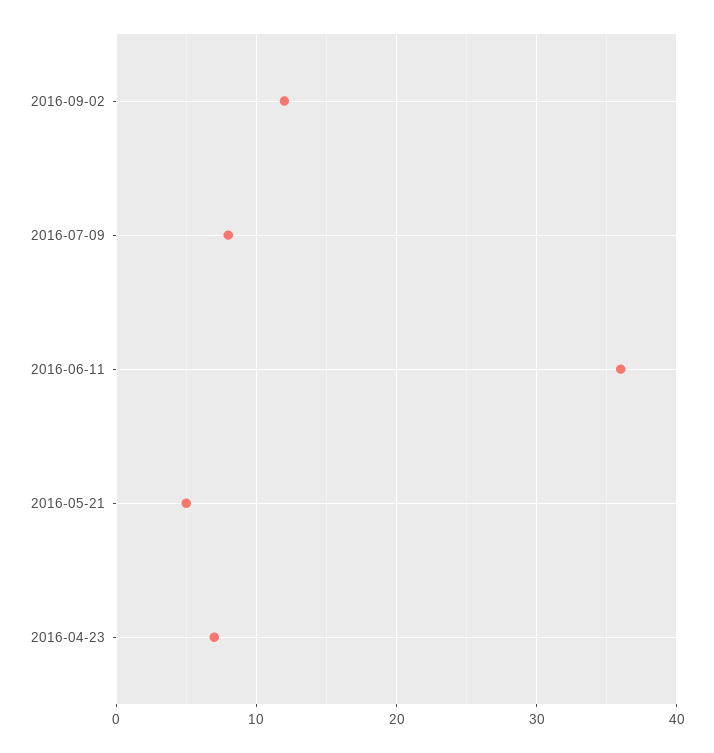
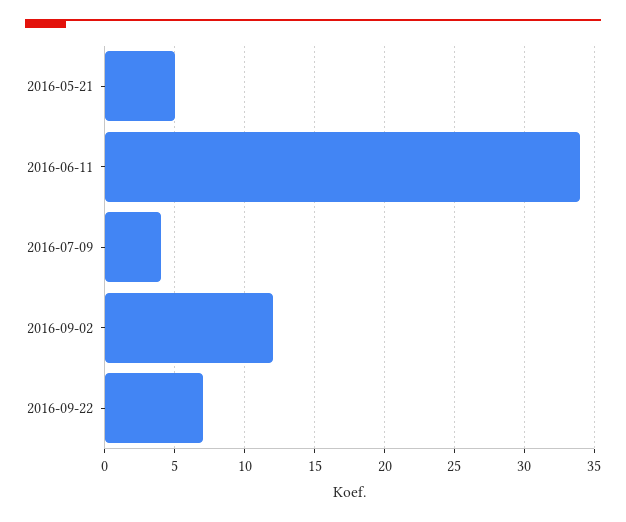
2016-07-09: 8 -> 4
2016-06-11: 36 -> 34
2016-04-23: 7 -> none
2016-09-22: none -> 7

